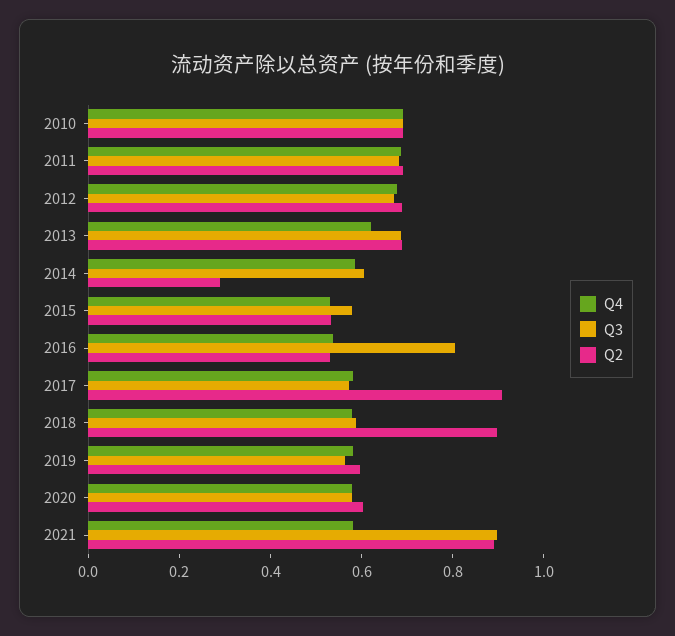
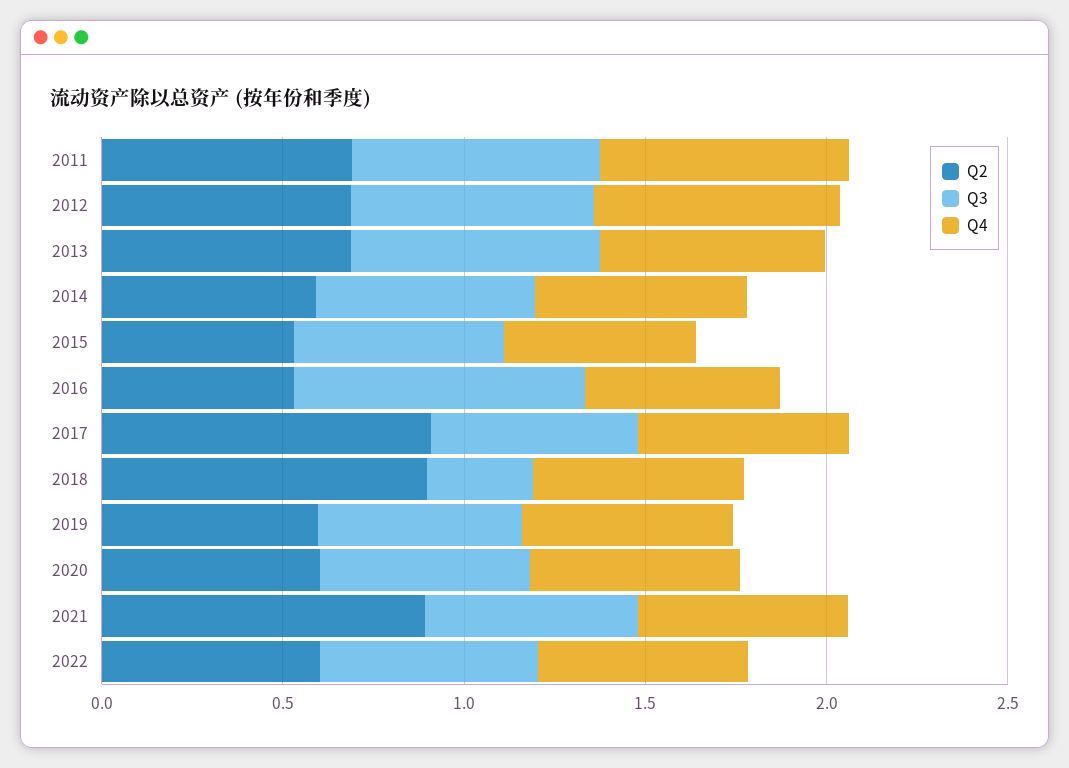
Q4, 2010: 0.7 -> none
Q3, 2010: 0.7 -> none
Q2, 2010: 0.7 -> none
Q2, 2014: 0.3 -> 0.6
Q3, 2018: 0.6 -> 0.3
Q3, 2021: 0.9 -> 0.6
Q2, 2022: none -> 0.6
Q3, 2022: none -> 0.6
Q4, 2022: none -> 0.6

